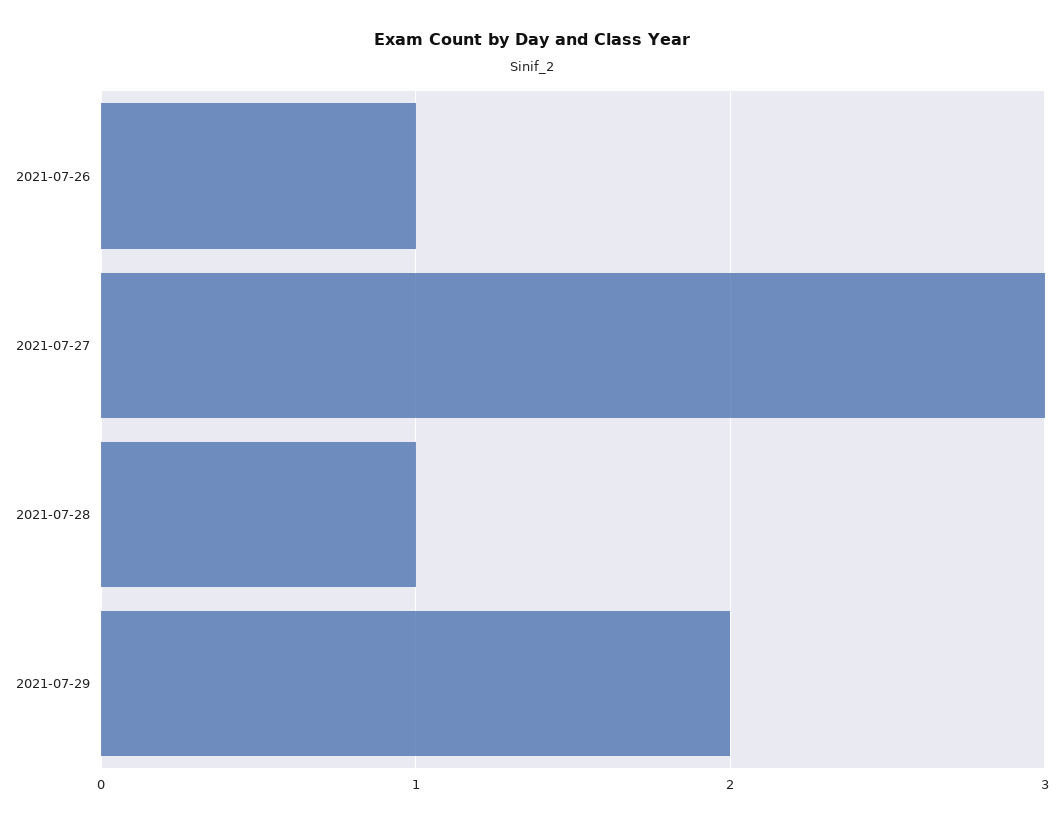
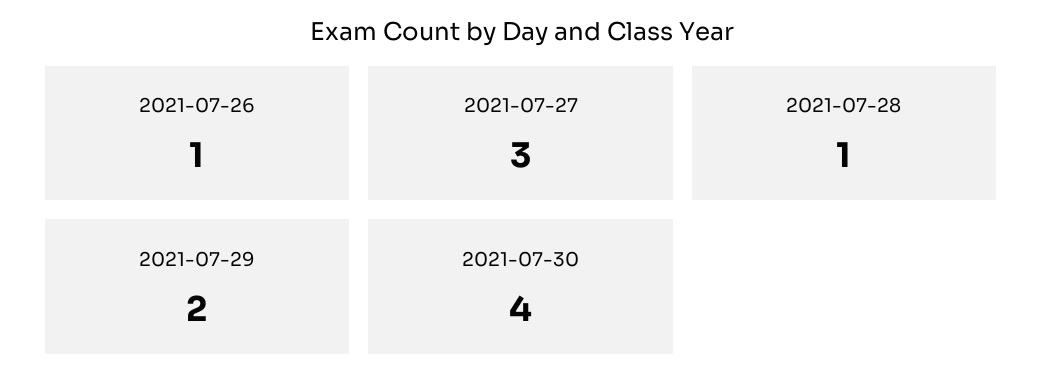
2021-07-30: none -> 4

